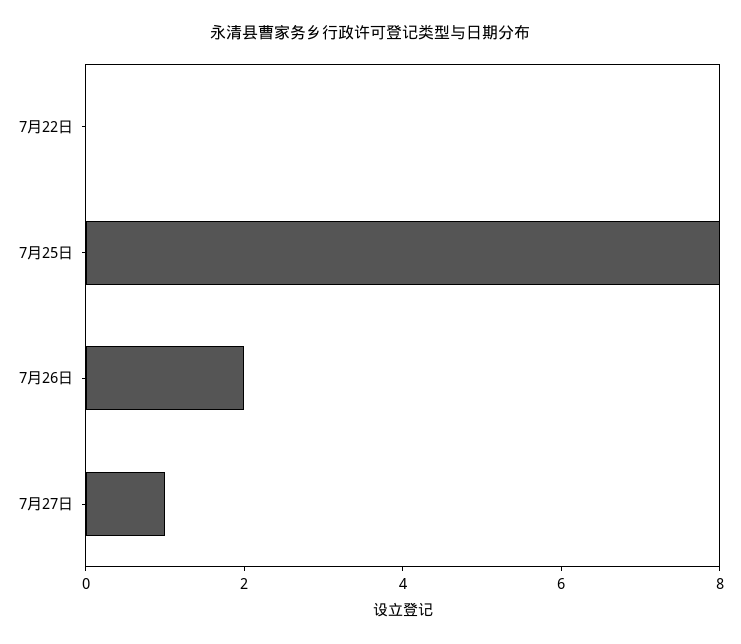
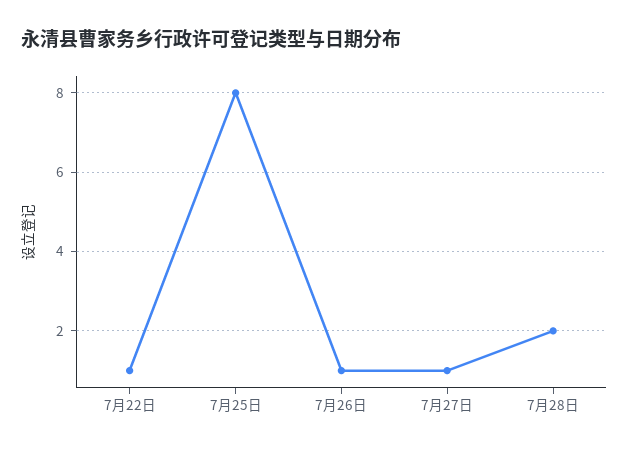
7月22日: 0 -> 1
7月26日: 2 -> 1
7月28日: none -> 2

